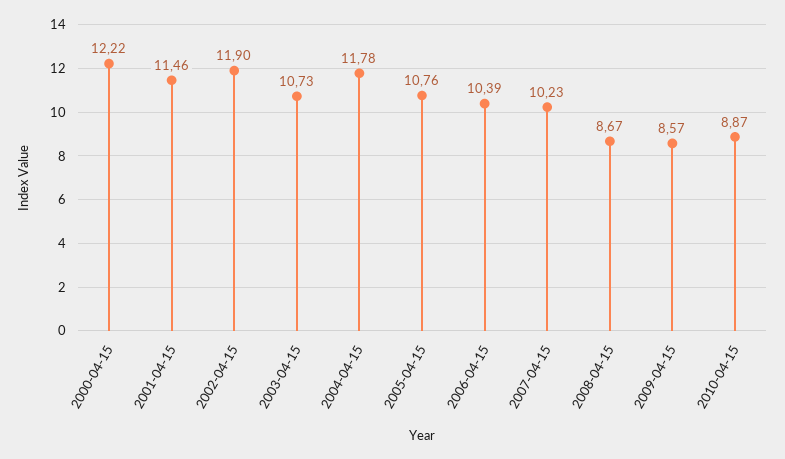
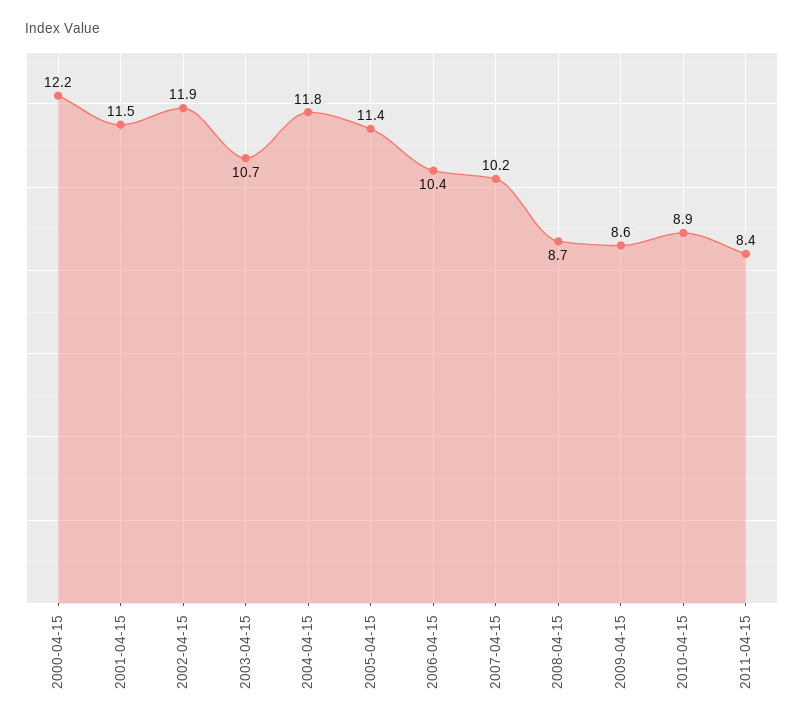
2005-04-15: 10.76 -> 11.4
2011-04-15: none -> 8.4

